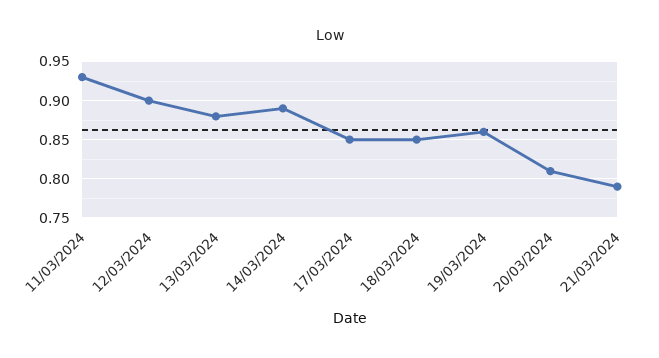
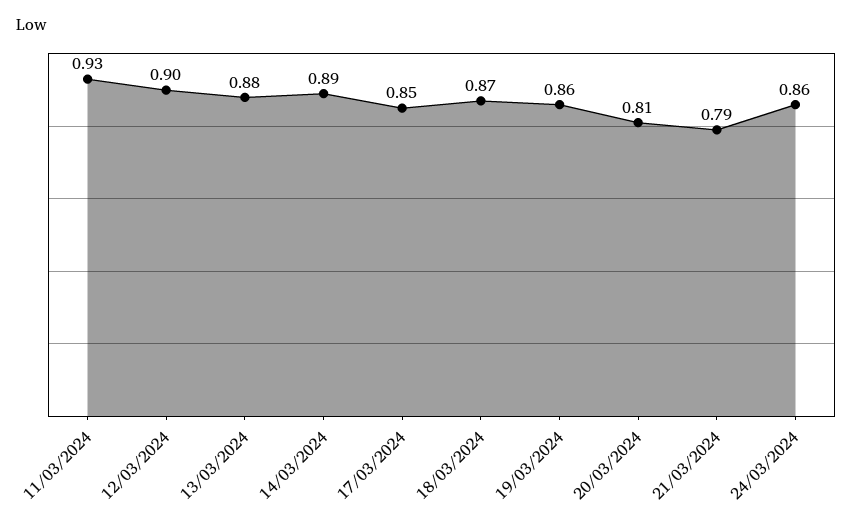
18/03/2024: 0.85 -> 0.87
24/03/2024: none -> 0.86

